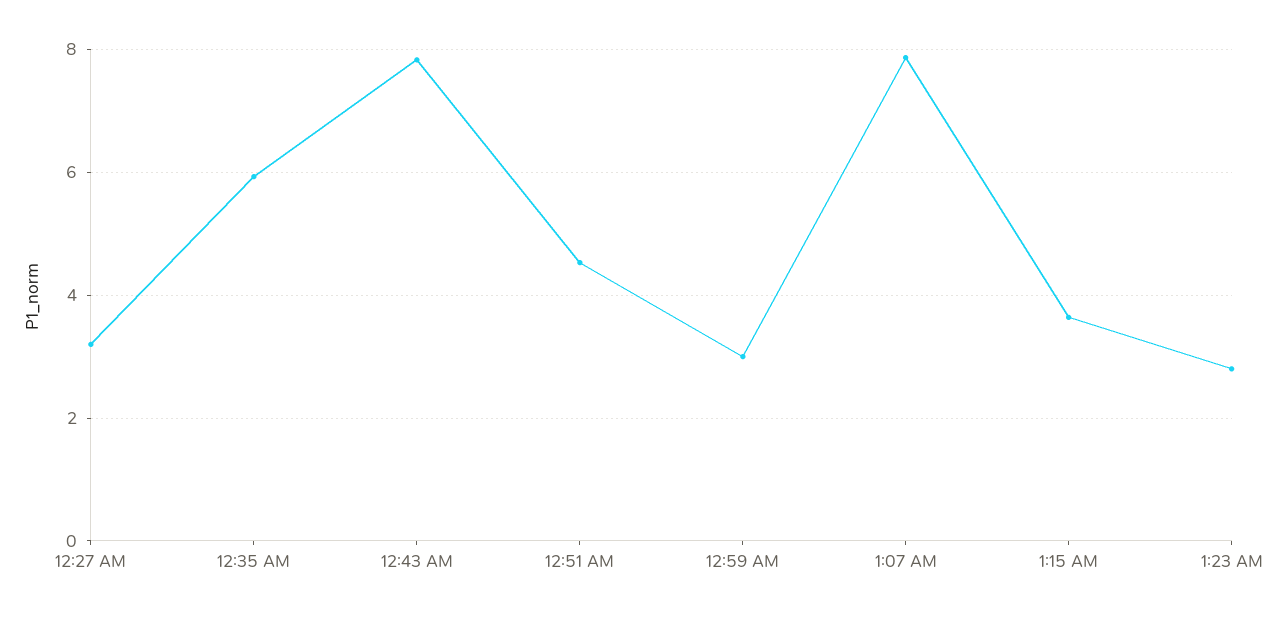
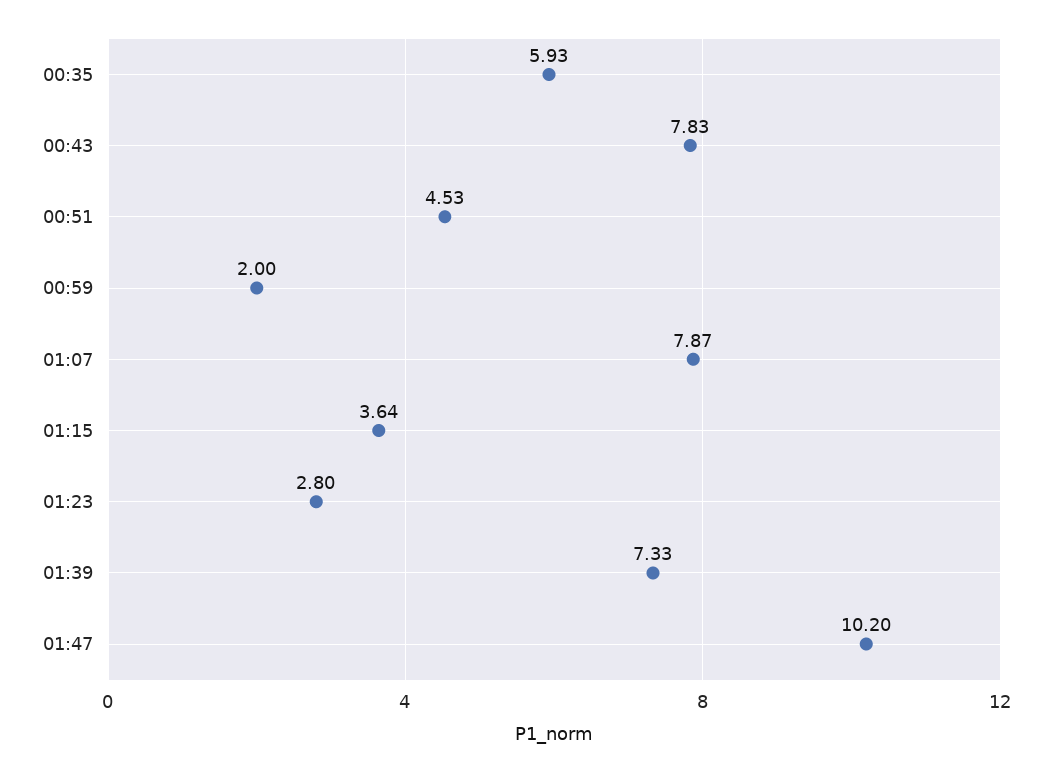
12:27 AM: 3.2 -> none
12:59 AM: 3 -> 2
01:39: none -> 7.33
01:47: none -> 10.2

